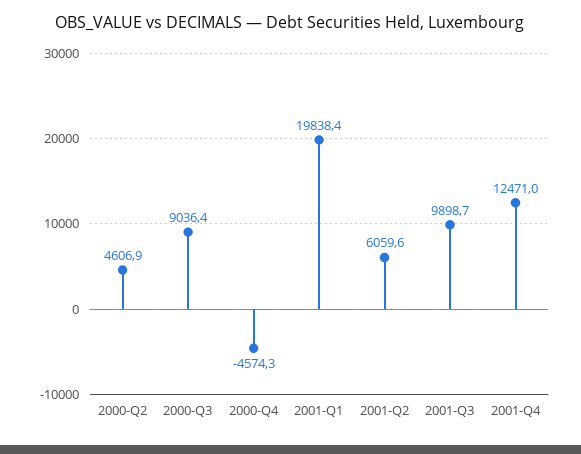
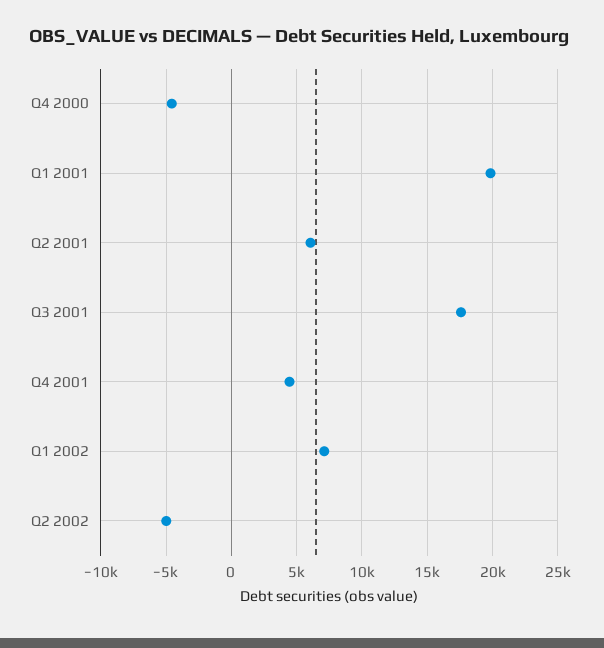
2000-Q2: 4606.9 -> none
2000-Q3: 9036.4 -> none
2001-Q3: 9898.7 -> 17500
2001-Q4: 12471 -> 4500
Q1 2002: none -> 7000
Q2 2002: none -> -5000

